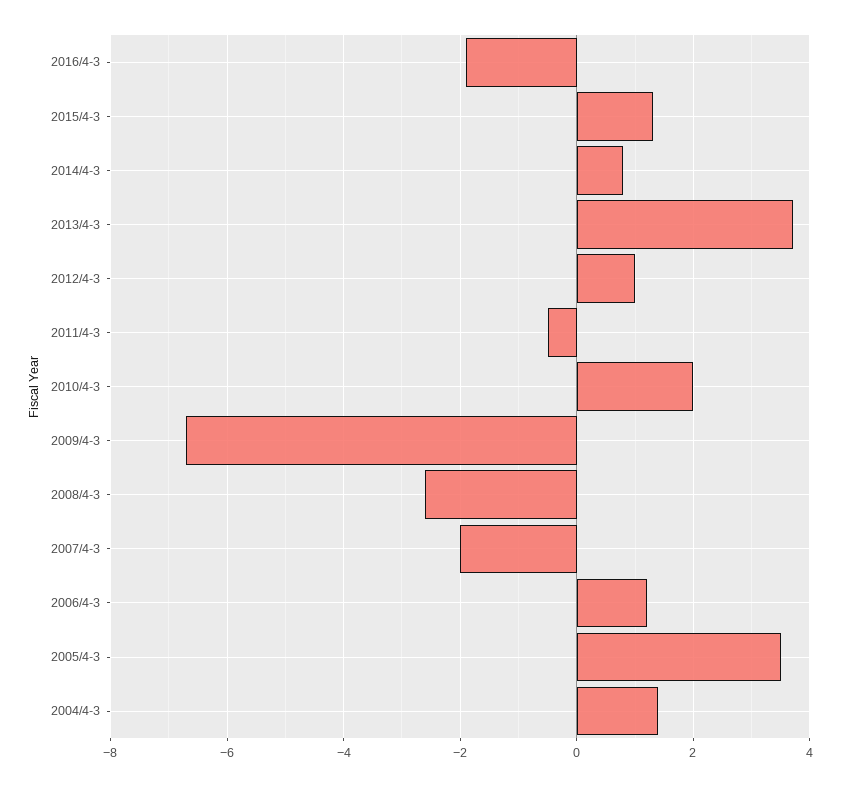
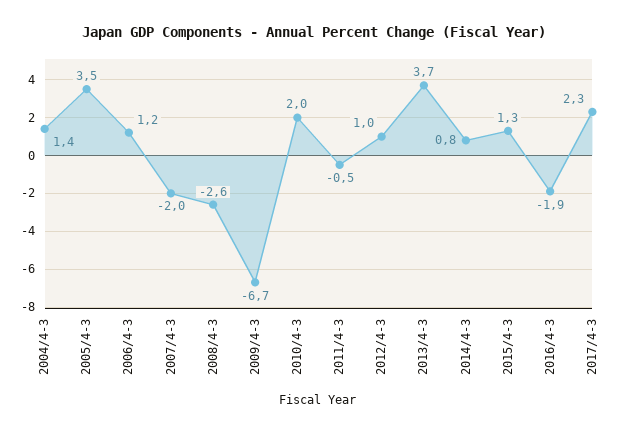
2017/4-3: none -> 2.3

